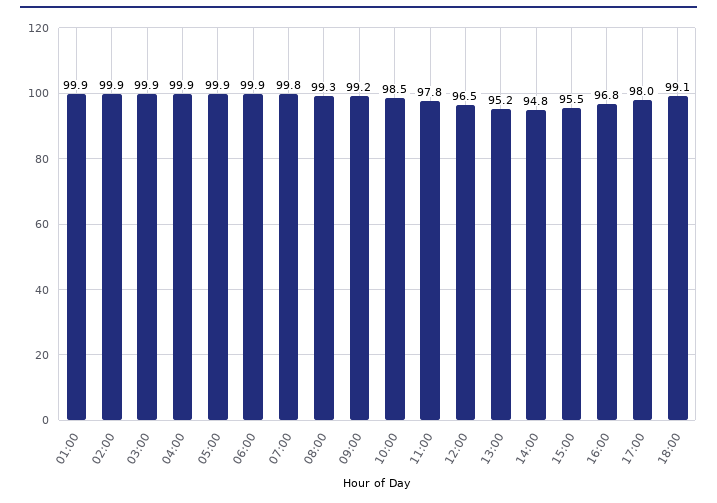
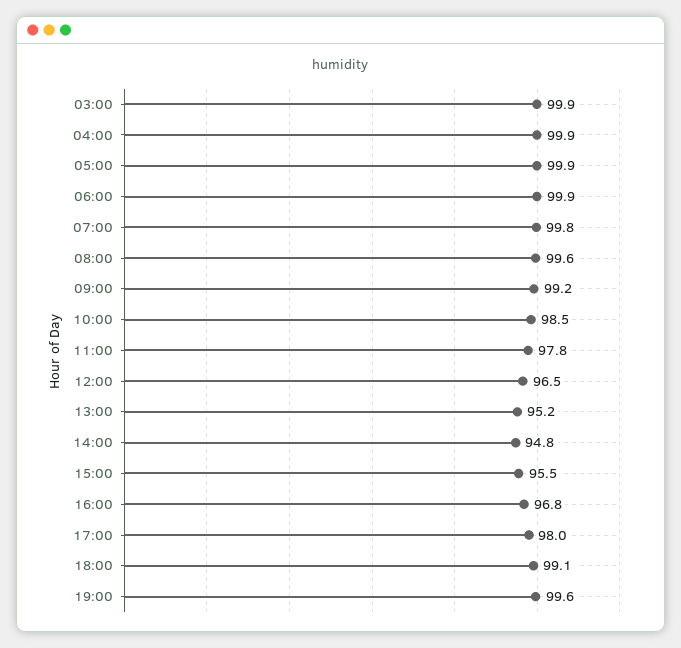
01:00: 99.9 -> none
02:00: 99.9 -> none
08:00: 99.3 -> 99.6
19:00: none -> 99.6

